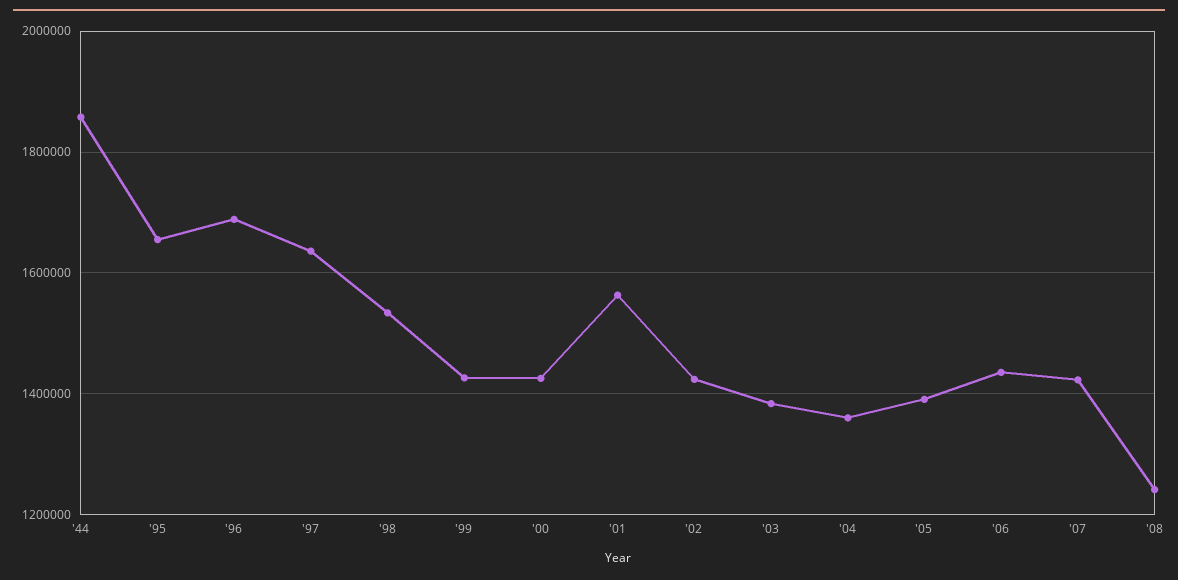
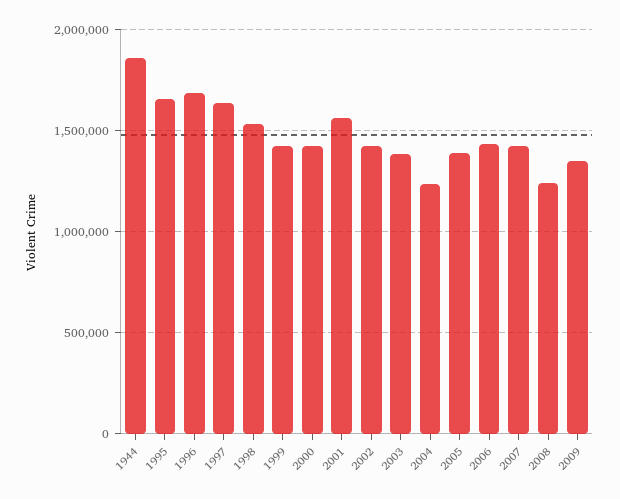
'04: 1360000 -> 1250000
2009: none -> 1350000

